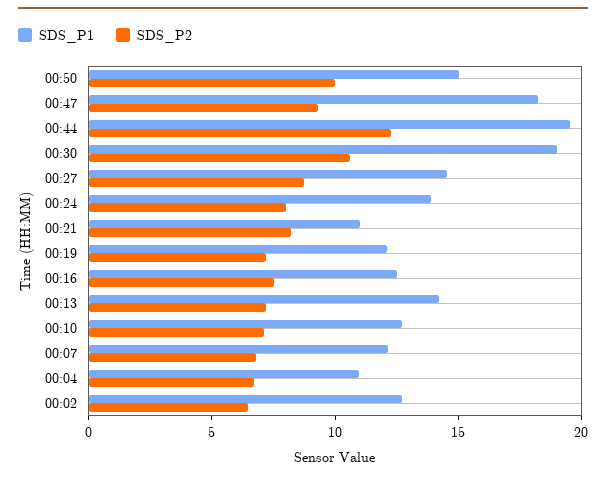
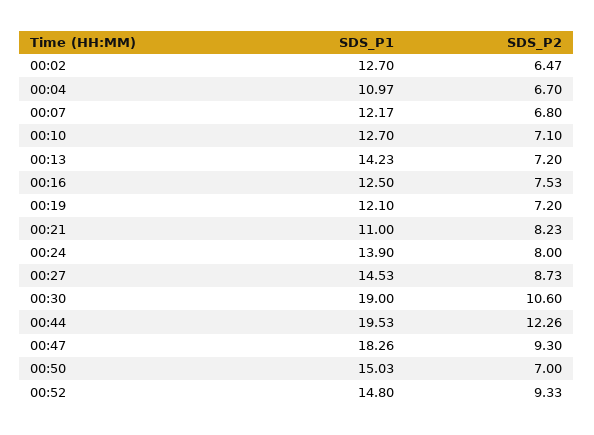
SDS_P2, 00:50: 10 -> 7
SDS_P1, 00:52: none -> 14.8
SDS_P2, 00:52: none -> 9.33

